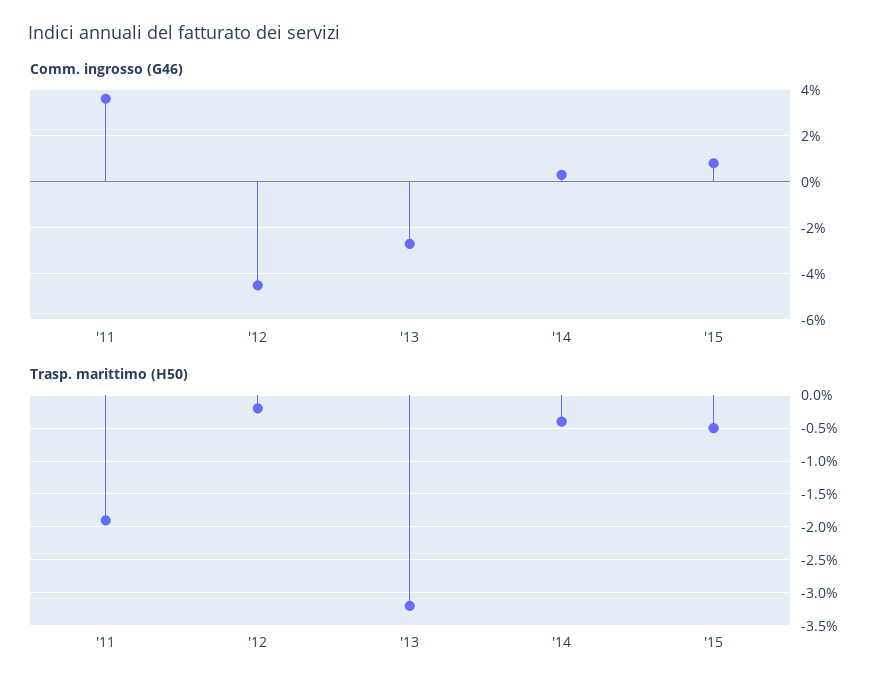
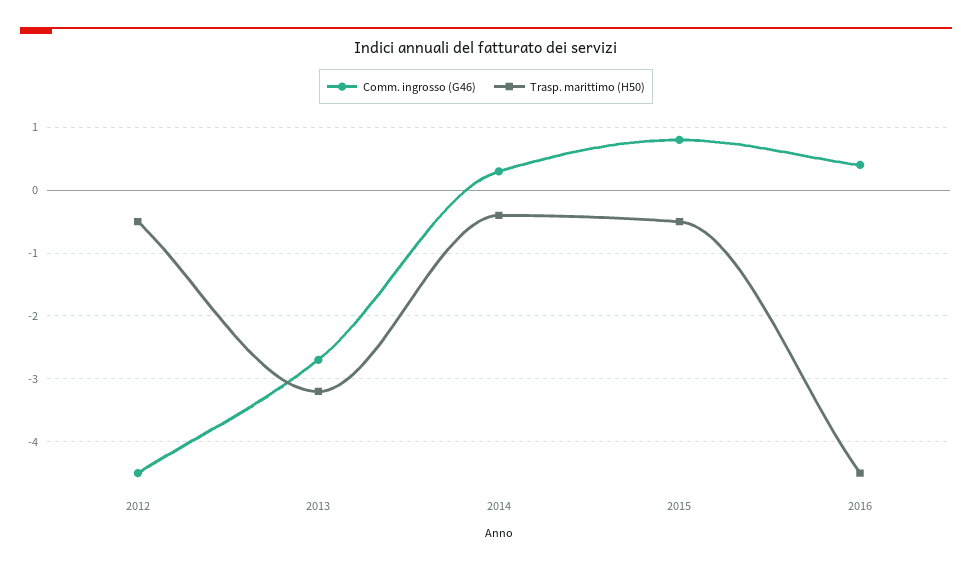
Comm. ingrosso (G46), '11: 3.5 -> none
Trasp. marittimo (H50), '11: -1.9 -> none
Trasp. marittimo (H50), '12: -0.2 -> -0.5
Comm. ingrosso (G46), 2016: none -> 0.4
Trasp. marittimo (H50), 2016: none -> -4.5

